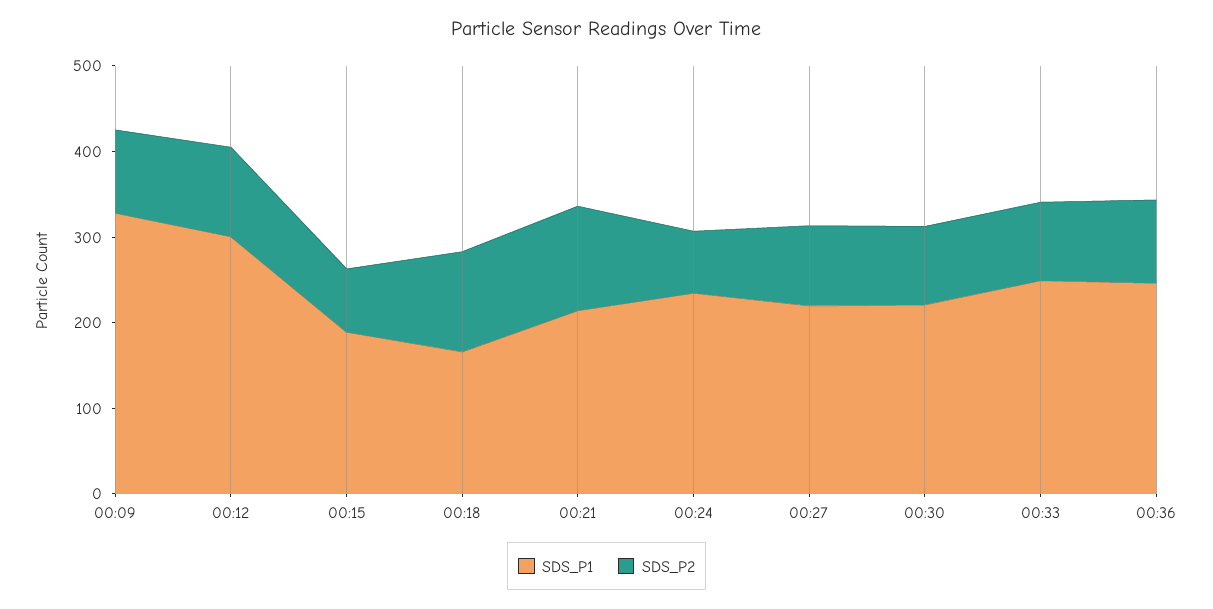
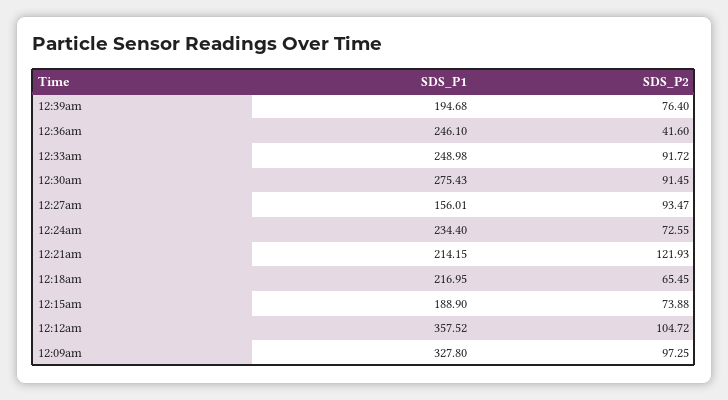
SDS_P1, 00:12: 300 -> 357.52
SDS_P1, 00:18: 160 -> 216.95
SDS_P2, 00:18: 120 -> 65.45
SDS_P1, 00:27: 220 -> 156.01
SDS_P1, 00:30: 220 -> 275.43
SDS_P2, 00:36: 100 -> 41.6
SDS_P1, 12:39am: none -> 194.68
SDS_P2, 12:39am: none -> 76.4

